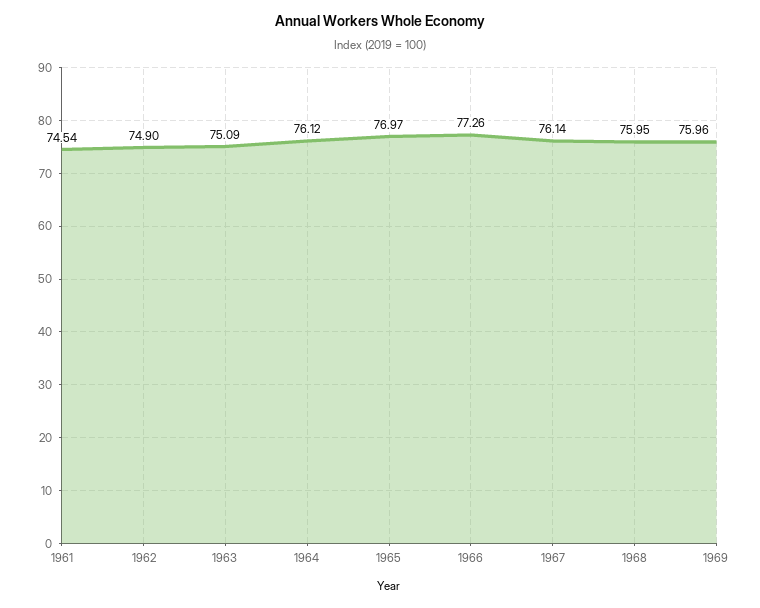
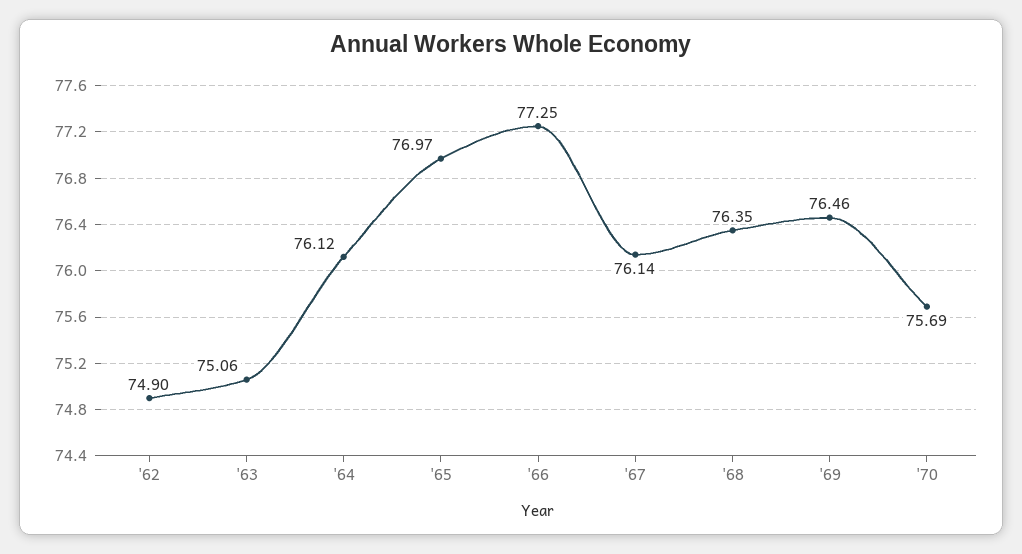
1961: 74.54 -> none
1963: 75.09 -> 75.06
1966: 77.26 -> 77.25
1968: 75.95 -> 76.35
1969: 75.96 -> 76.46
'70: none -> 75.69

